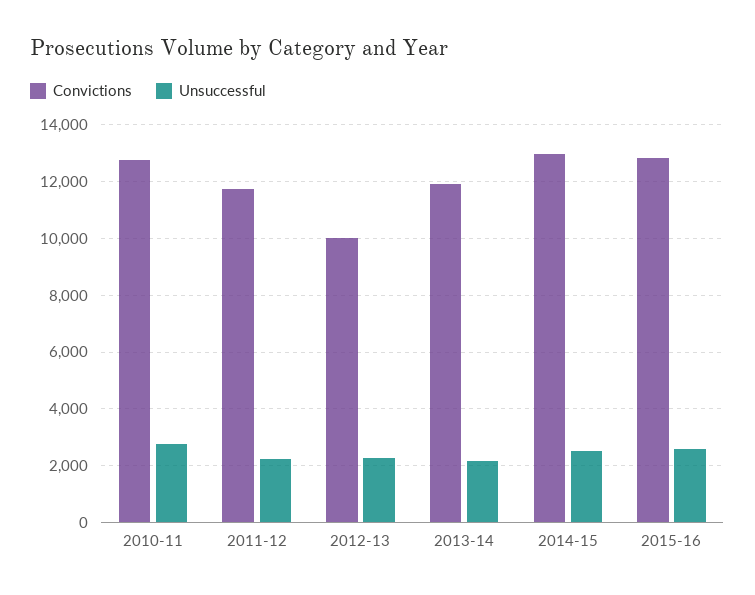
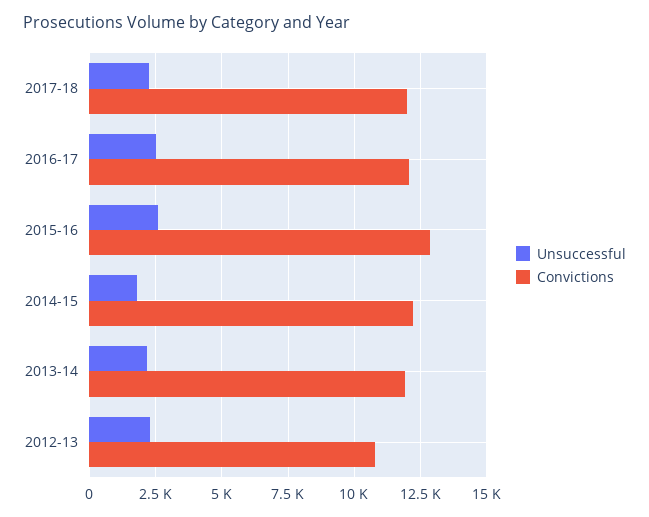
Convictions, 2010-11: 12750 -> none
Unsuccessful, 2010-11: 2750 -> none
Convictions, 2011-12: 11750 -> none
Unsuccessful, 2011-12: 2250 -> none
Convictions, 2012-13: 10000 -> 10750
Convictions, 2014-15: 13000 -> 12250
Unsuccessful, 2014-15: 2500 -> 1750
Unsuccessful, 2017-18: none -> 2250
Convictions, 2017-18: none -> 12000
Unsuccessful, 2016-17: none -> 2500
Convictions, 2016-17: none -> 12000

